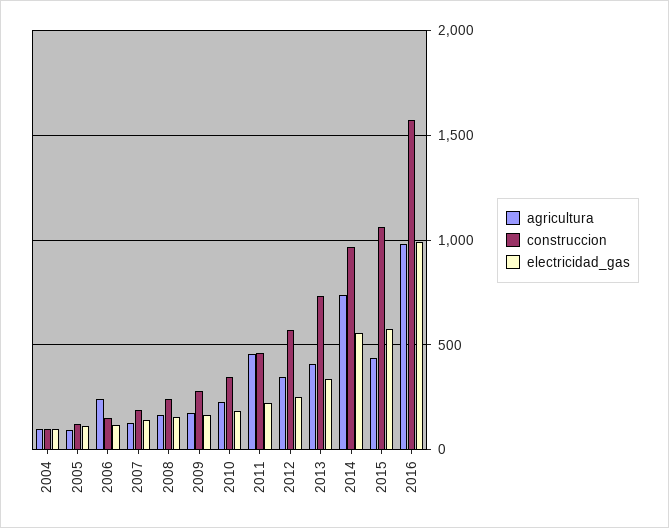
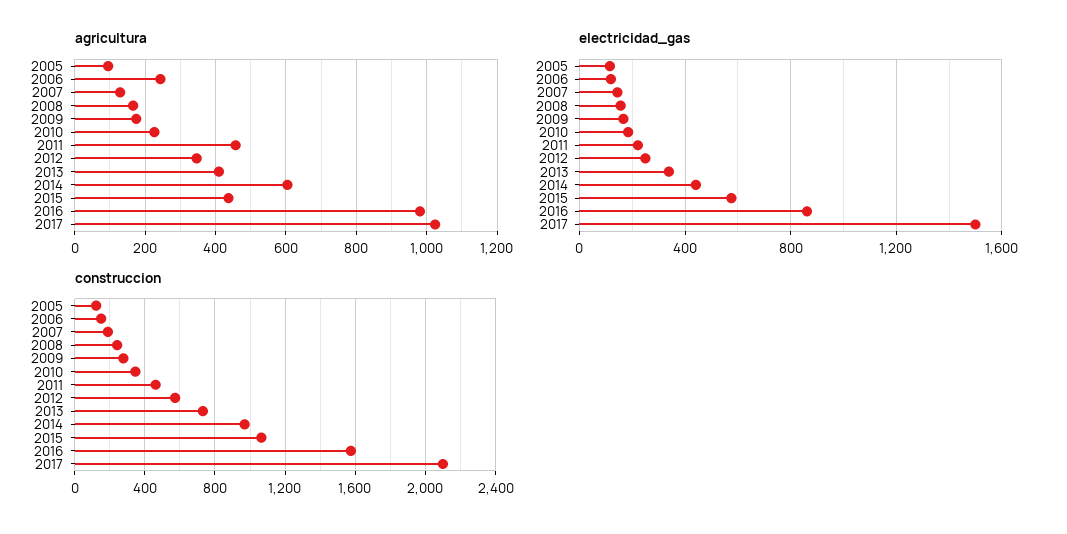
agricultura, 2004: 100 -> none
construccion, 2004: 100 -> none
electricidad_gas, 2004: 100 -> none
agricultura, 2014: 750 -> 600
electricidad_gas, 2014: 550 -> 450
electricidad_gas, 2016: 1000 -> 850
agricultura, 2017: none -> 1020
electricidad_gas, 2017: none -> 1500
construccion, 2017: none -> 2100

